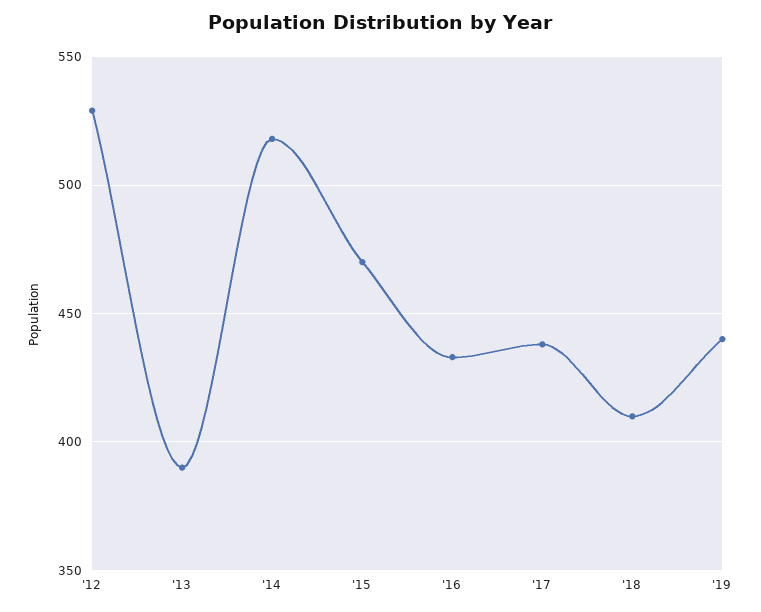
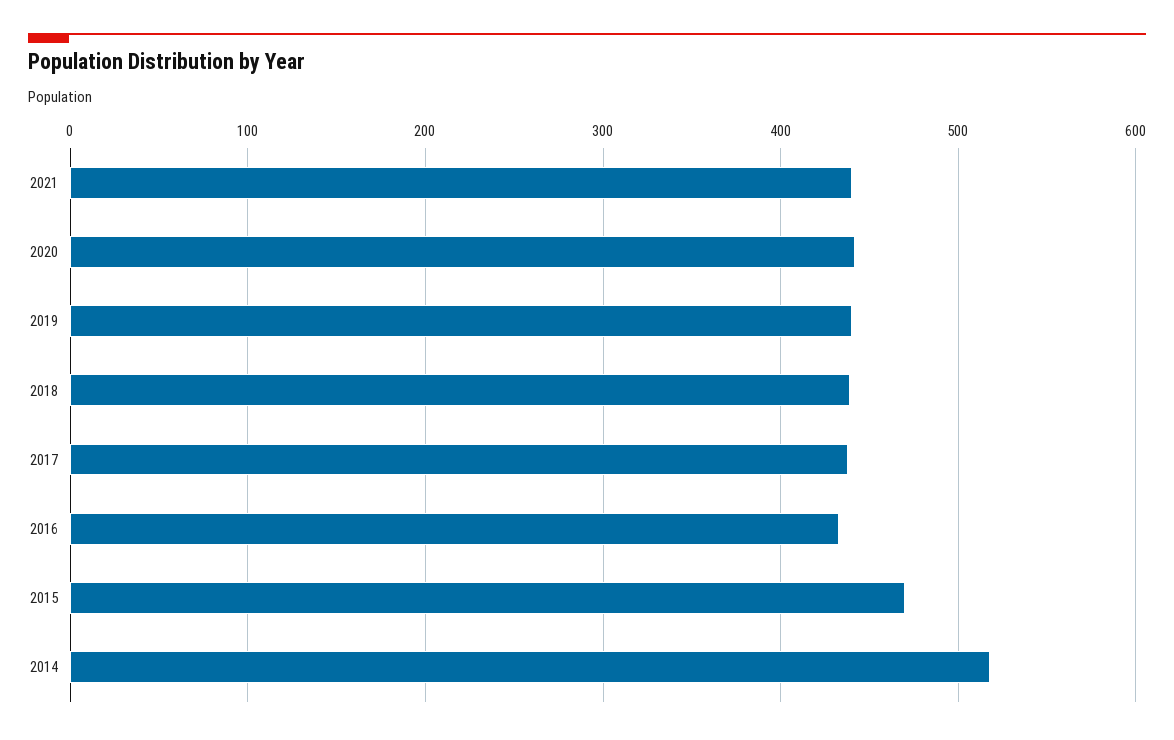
'12: 530 -> none
'13: 390 -> none
'18: 410 -> 440
2021: none -> 440
2020: none -> 440

